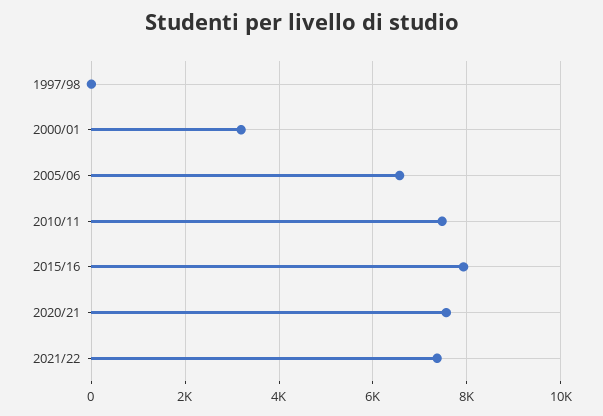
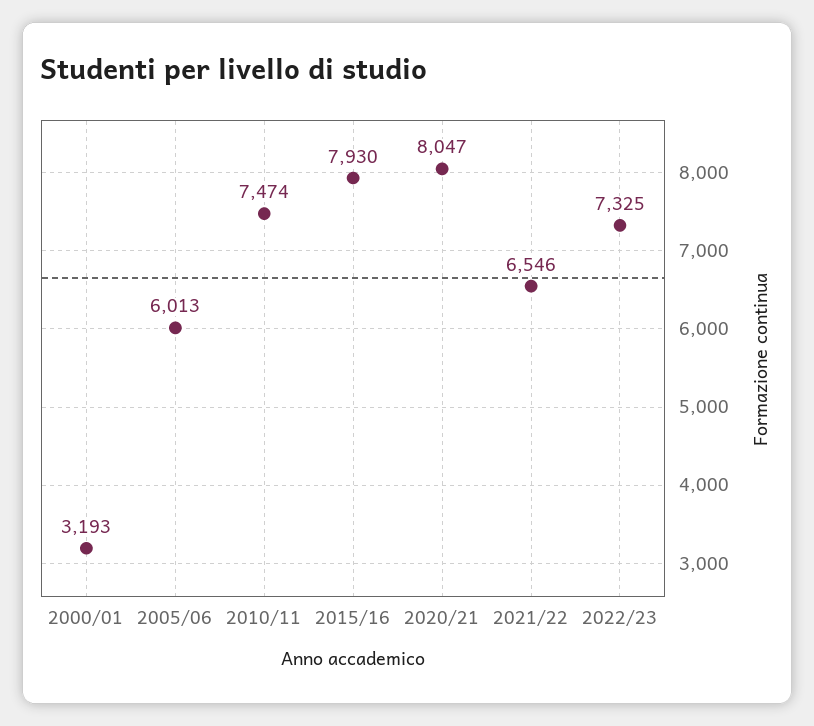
1997/98: 0 -> none
2005/06: 6600 -> 6013
2020/21: 7600 -> 8047
2021/22: 7400 -> 6546
2022/23: none -> 7325

